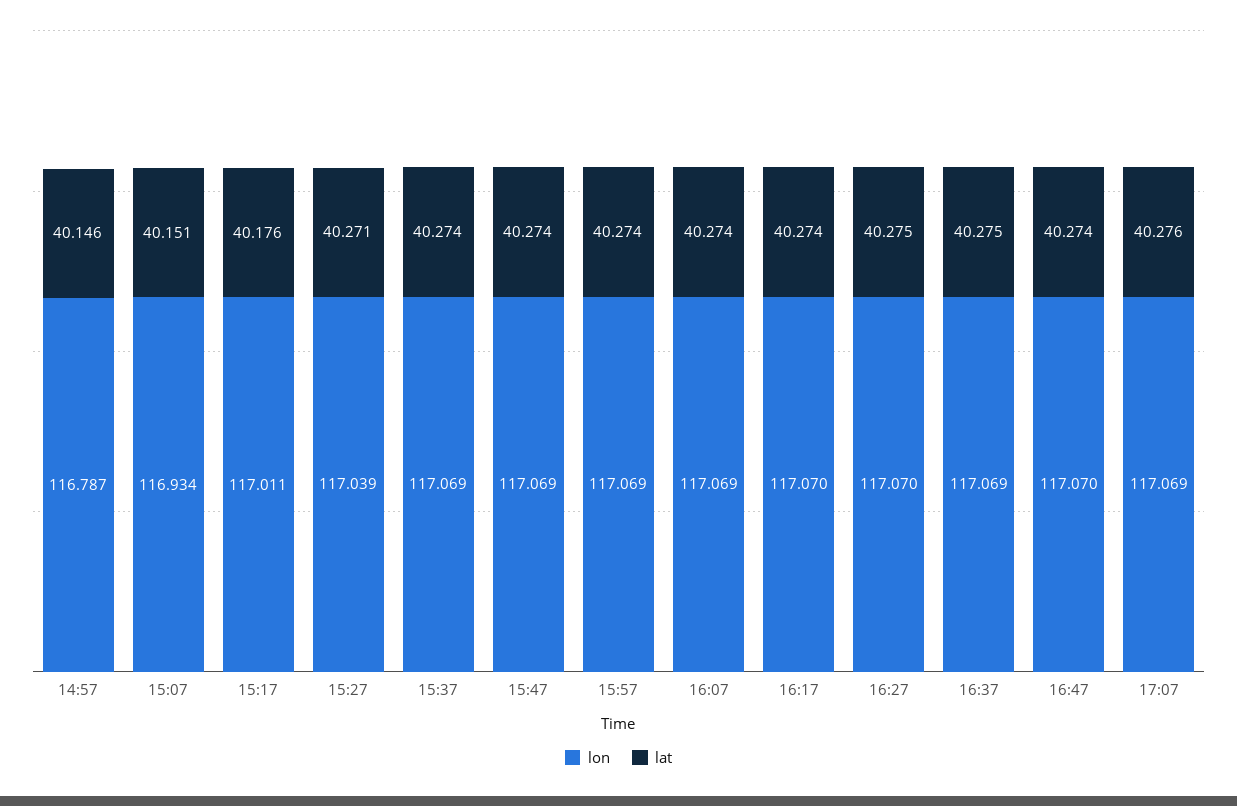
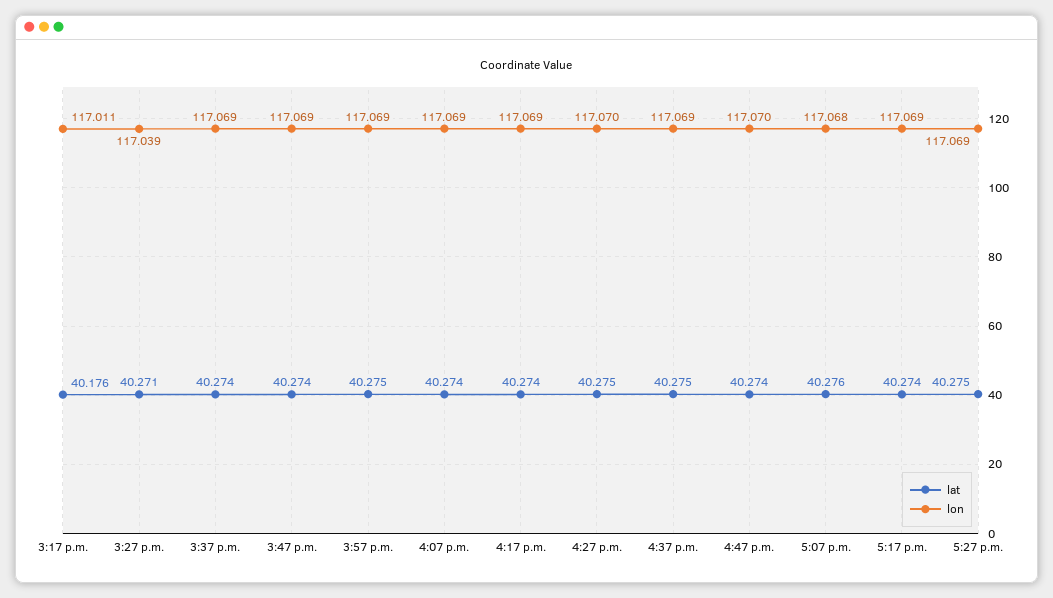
lon, 14:57: 116.787 -> none
lat, 14:57: 40.146 -> none
lon, 15:07: 116.934 -> none
lat, 15:07: 40.151 -> none
lat, 15:57: 40.274 -> 40.275
lon, 16:17: 117.07 -> 117.069
lon, 17:07: 117.069 -> 117.068
lat, 5:17 p.m.: none -> 40.274
lon, 5:17 p.m.: none -> 117.069
lat, 5:27 p.m.: none -> 40.275
lon, 5:27 p.m.: none -> 117.069

